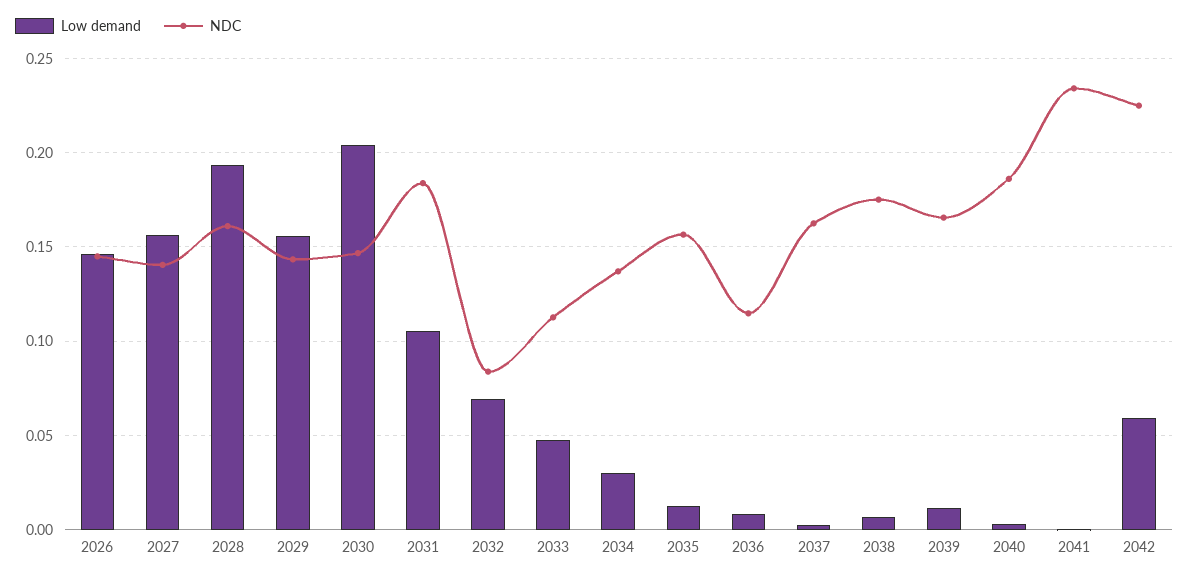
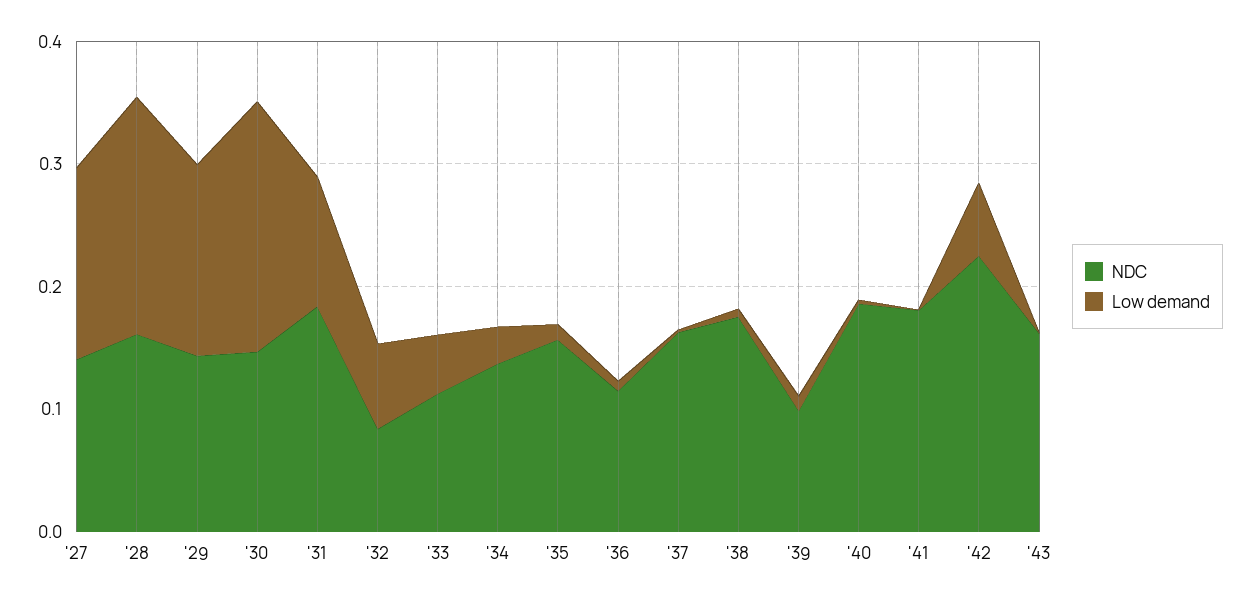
Low demand, 2026: 0.145 -> none
NDC, 2026: 0.145 -> none
NDC, 2039: 0.165 -> 0.1
NDC, 2041: 0.235 -> 0.18
NDC, '43: none -> 0.16
Low demand, '43: none -> 0

